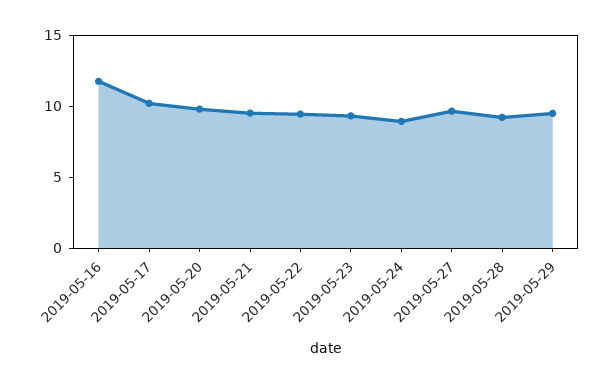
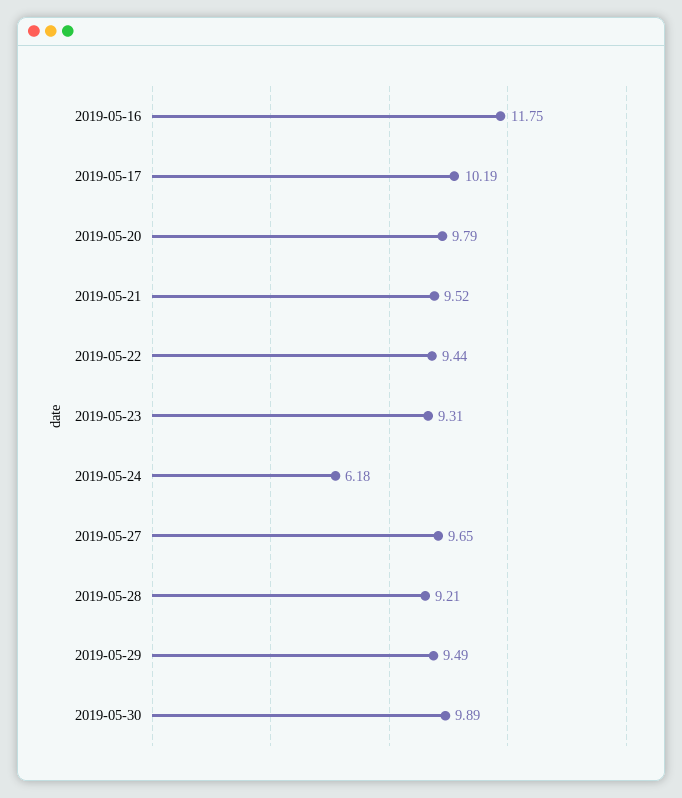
2019-05-24: 9 -> 6.18
2019-05-30: none -> 9.89

